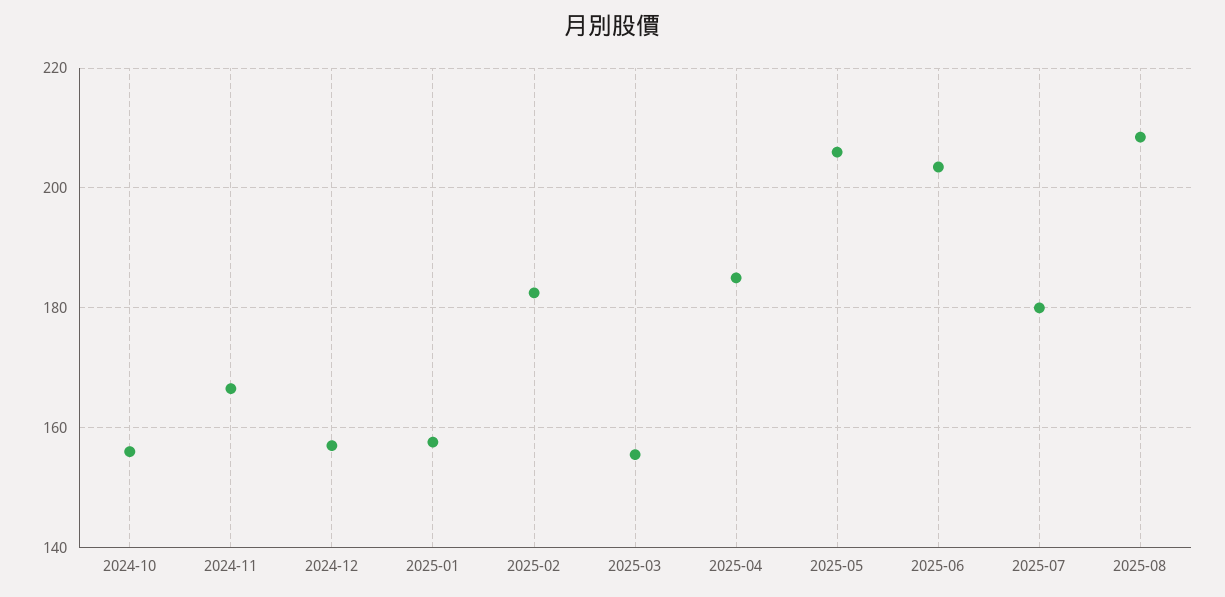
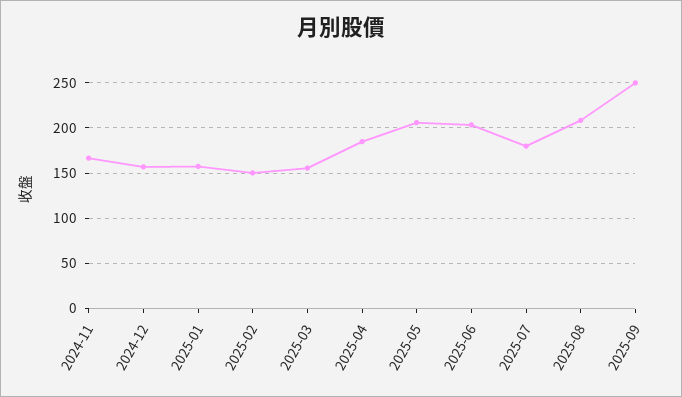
2024-10: 156 -> none
2025-02: 182 -> 150
2025-09: none -> 250

